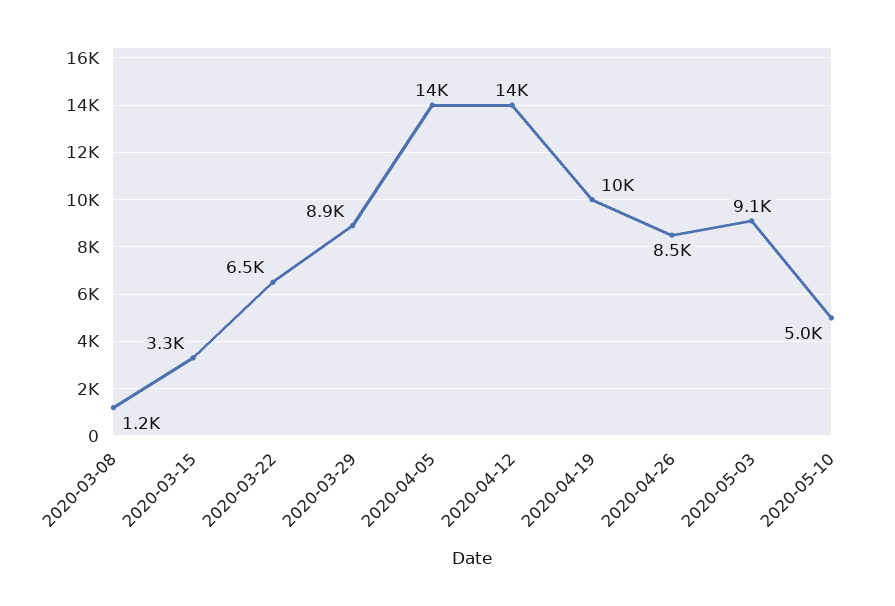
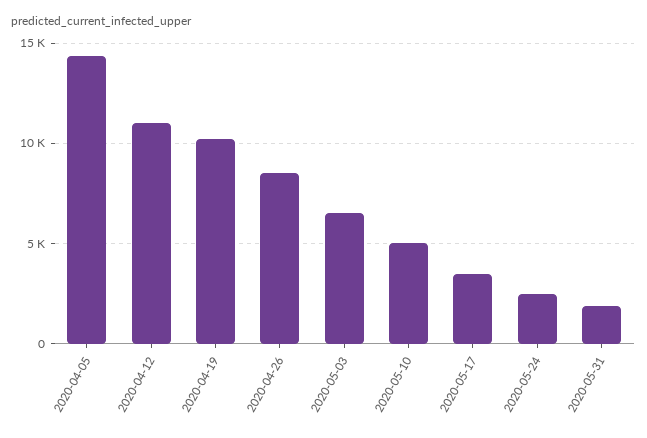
2020-03-08: 1200 -> none
2020-03-15: 3300 -> none
2020-03-22: 6500 -> none
2020-03-29: 8900 -> none
2020-04-12: 14000 -> 11000
2020-05-03: 9100 -> 6500
2020-05-17: none -> 3500
2020-05-24: none -> 2500
2020-05-31: none -> 2000

